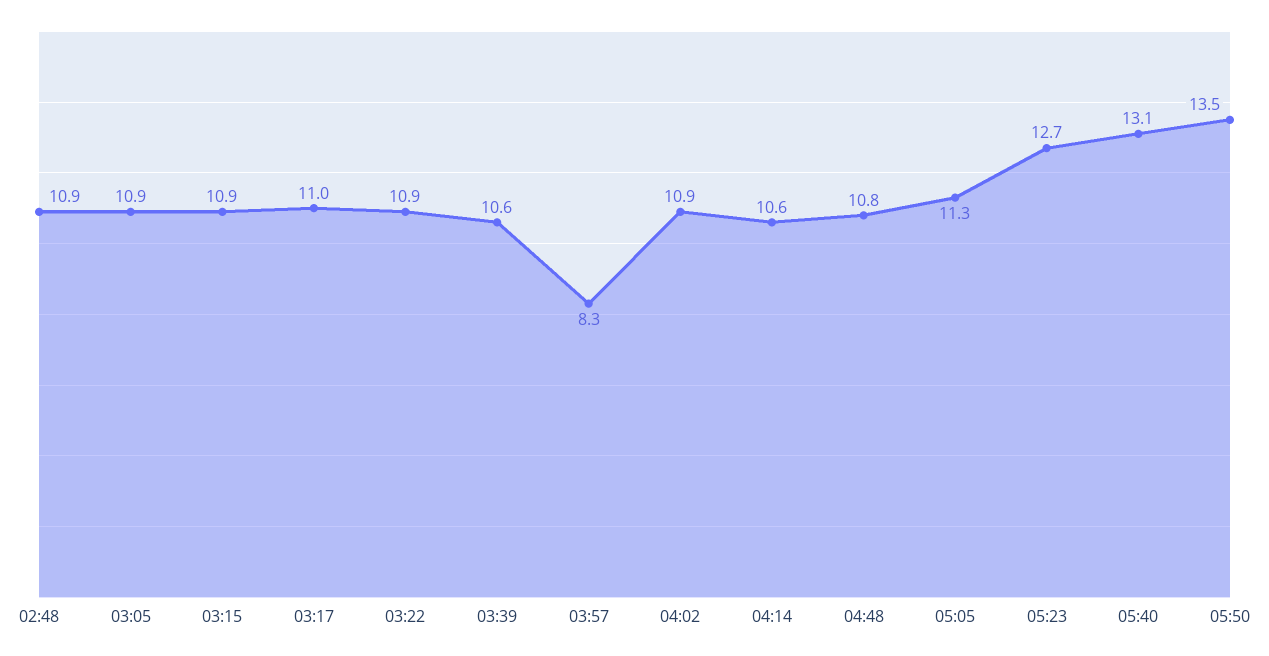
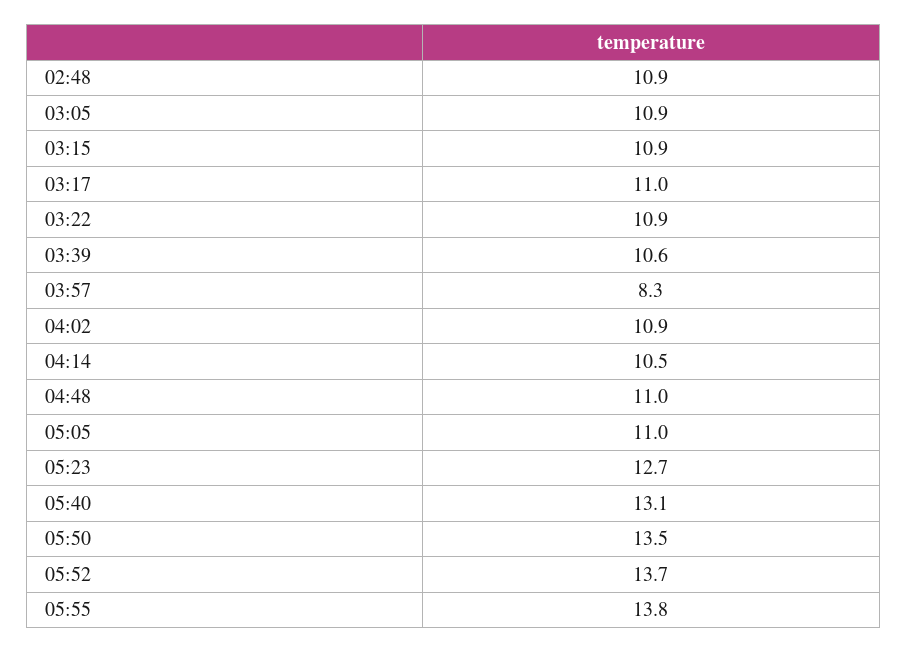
04:14: 10.6 -> 10.5
04:48: 10.8 -> 11
05:05: 11.3 -> 11
05:52: none -> 13.7
05:55: none -> 13.8

